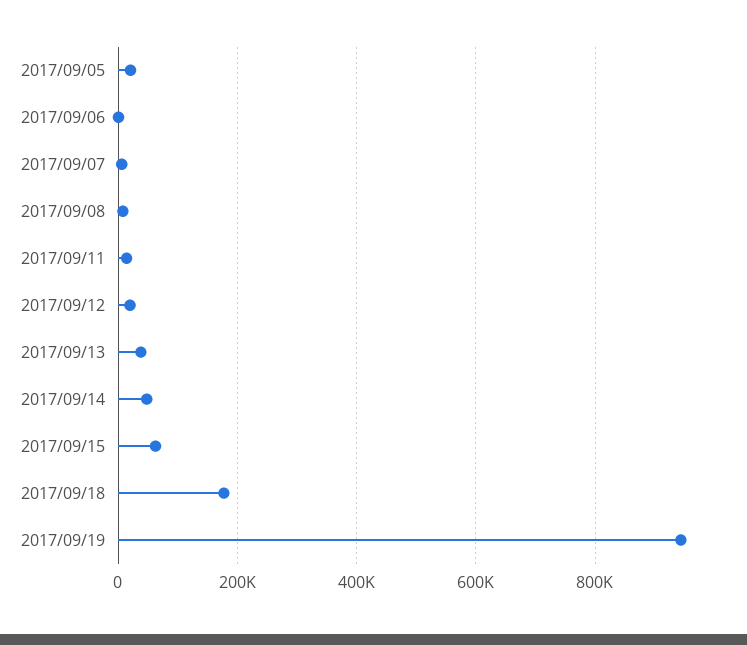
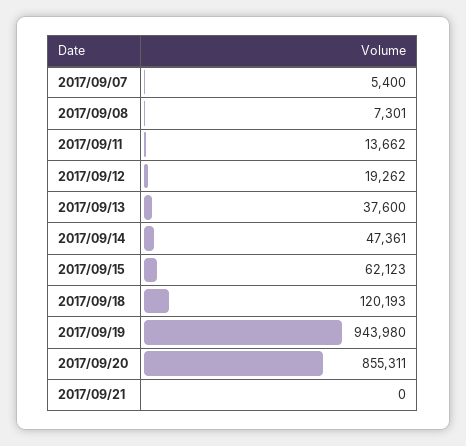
2017/09/05: 20000 -> none
2017/09/06: 0 -> none
2017/09/18: 180000 -> 120193
2017/09/20: none -> 855311
2017/09/21: none -> 0

